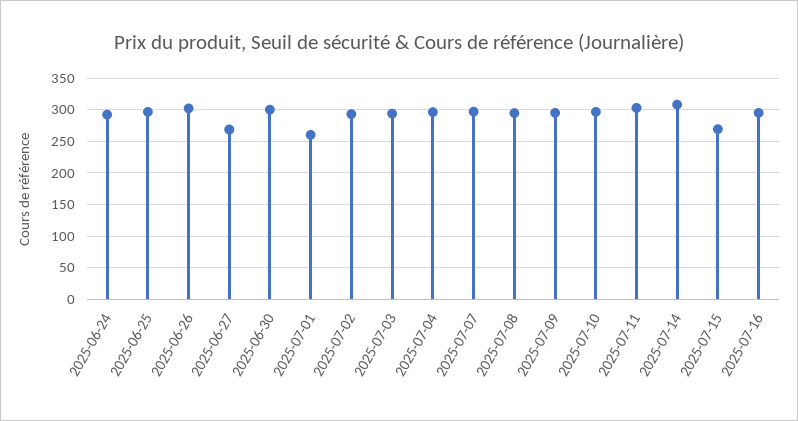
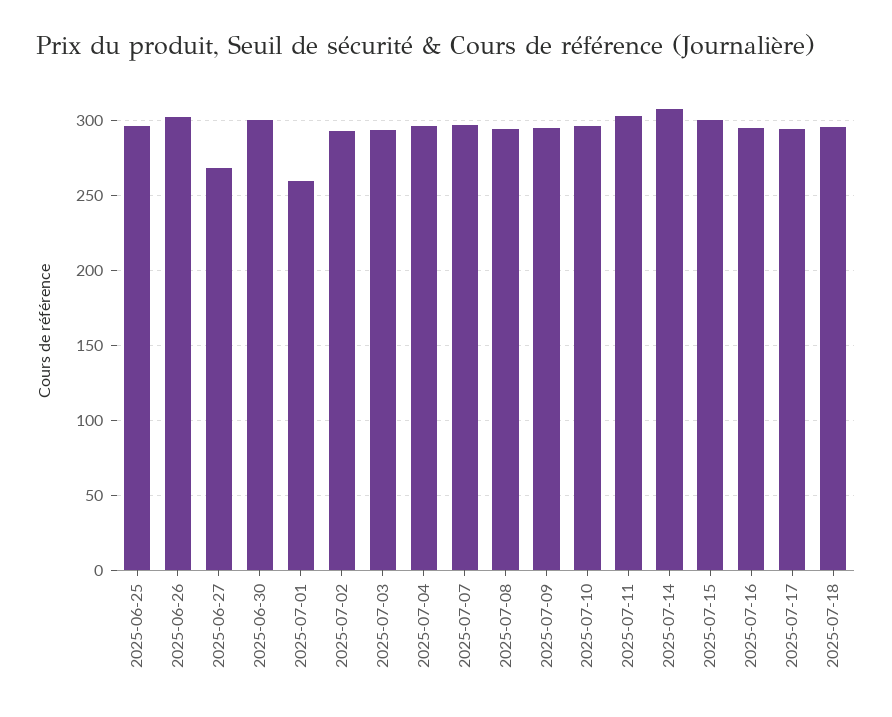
2025-06-24: 290 -> none
2025-07-15: 270 -> 300
2025-07-17: none -> 295
2025-07-18: none -> 295

